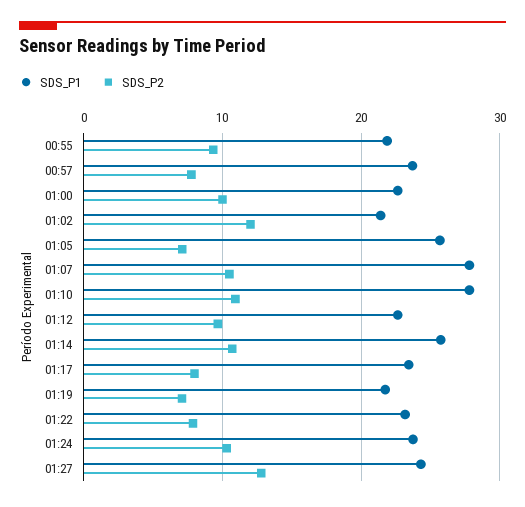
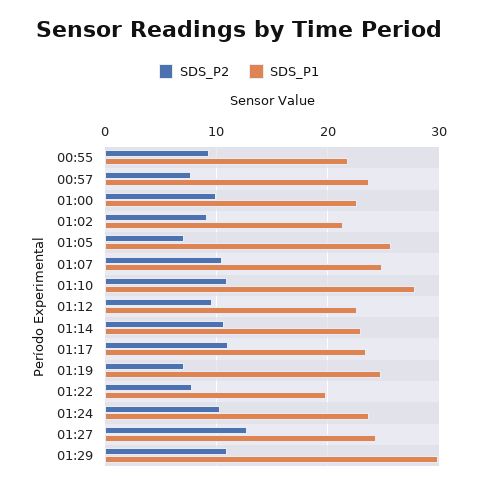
SDS_P2, 01:02: 12 -> 9
SDS_P1, 01:07: 28 -> 25
SDS_P1, 01:14: 26 -> 23
SDS_P2, 01:17: 8 -> 11
SDS_P1, 01:19: 22 -> 25
SDS_P1, 01:22: 23 -> 20
SDS_P2, 01:29: none -> 11
SDS_P1, 01:29: none -> 30

